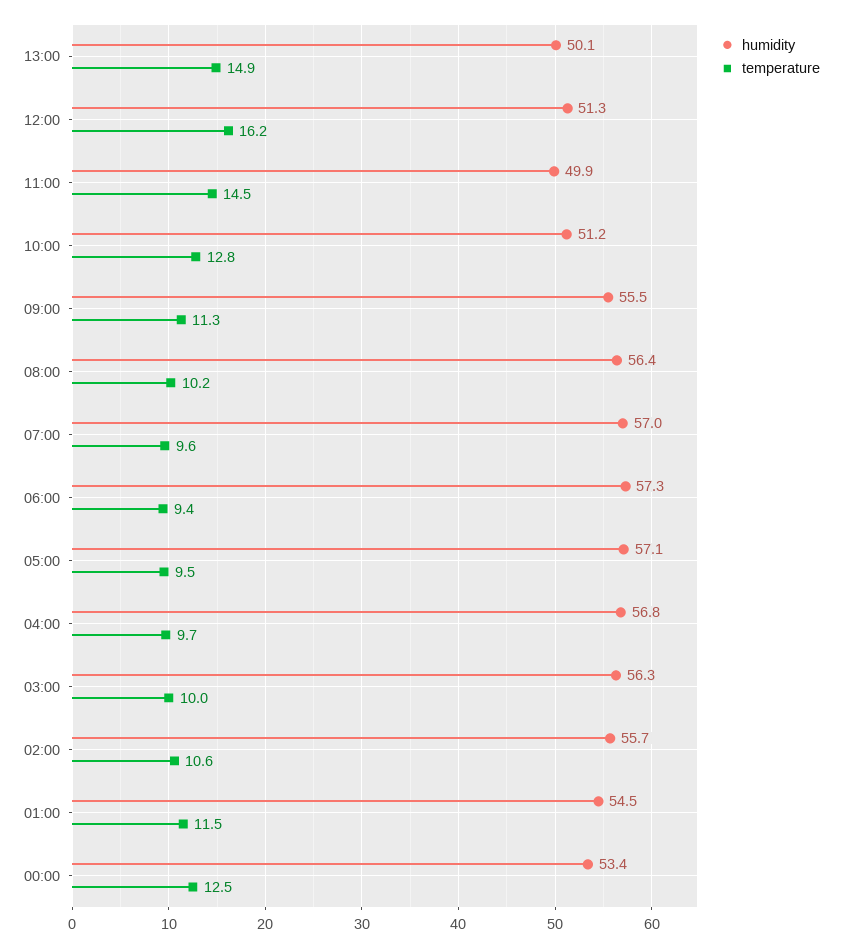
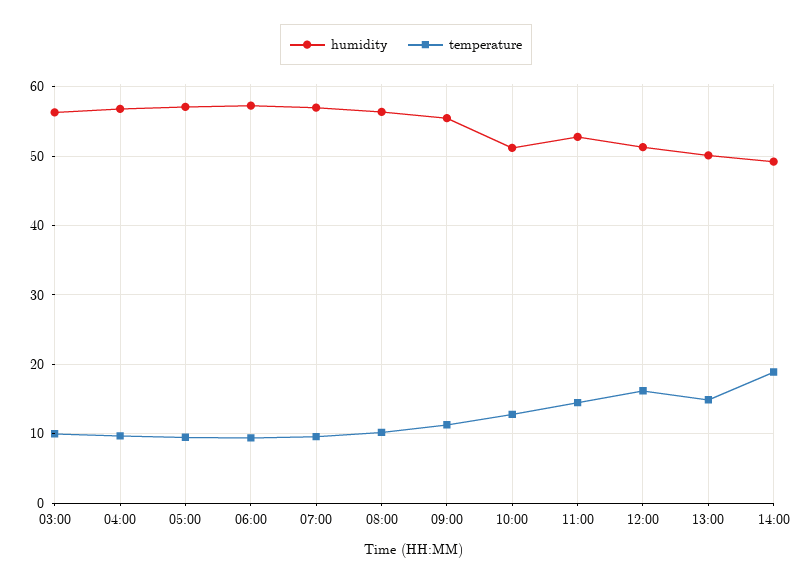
humidity, 11:00: 49.9 -> 53
humidity, 02:00: 55.7 -> none
temperature, 02:00: 10.6 -> none
humidity, 01:00: 54.5 -> none
temperature, 01:00: 11.5 -> none
humidity, 00:00: 53.4 -> none
temperature, 00:00: 12.5 -> none
humidity, 14:00: none -> 49
temperature, 14:00: none -> 19

